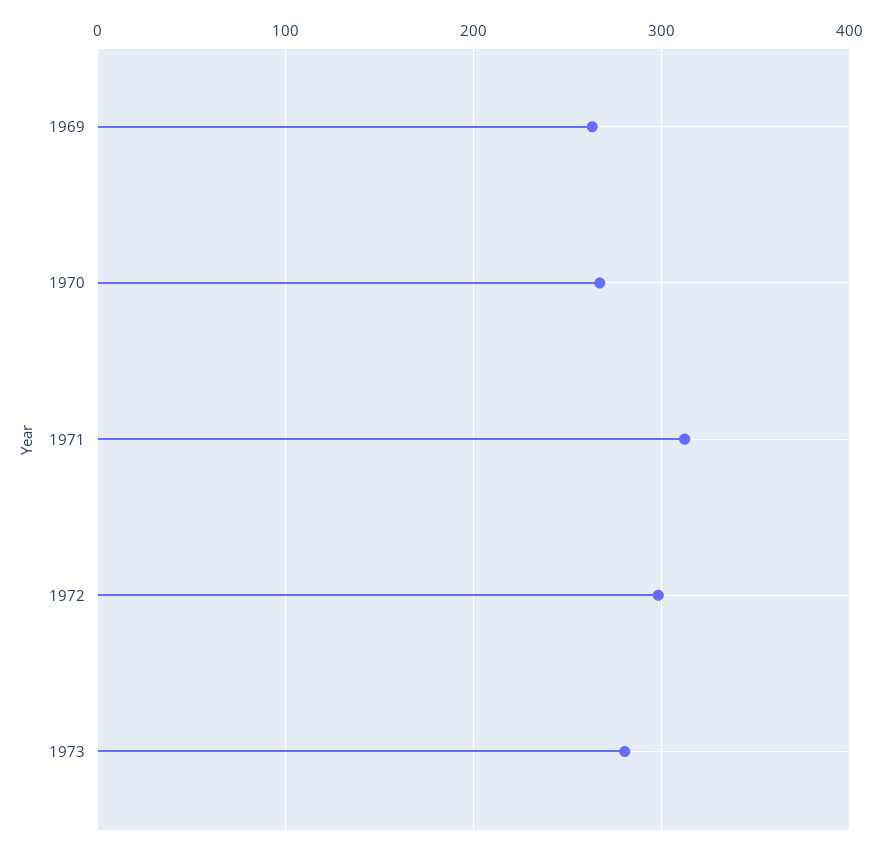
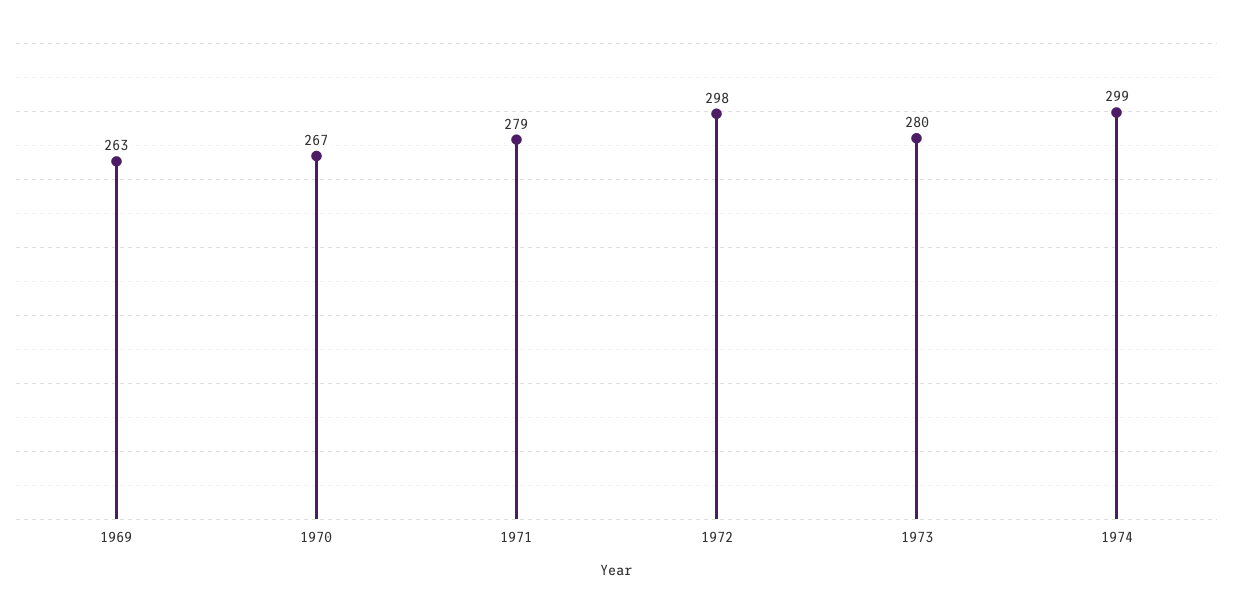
1971: 310 -> 279
1974: none -> 299

